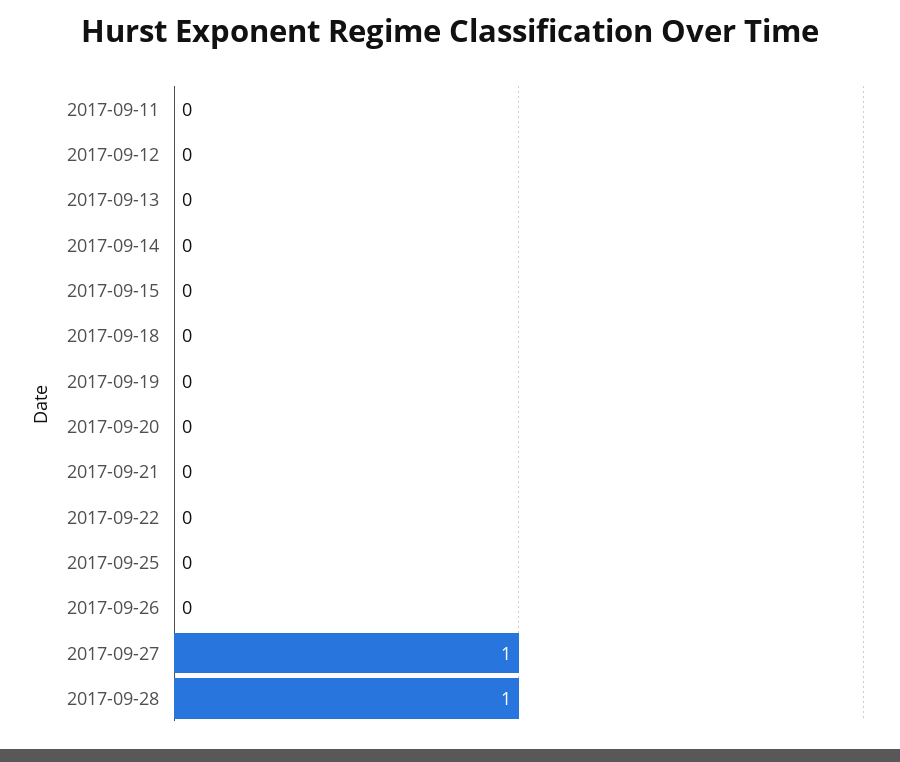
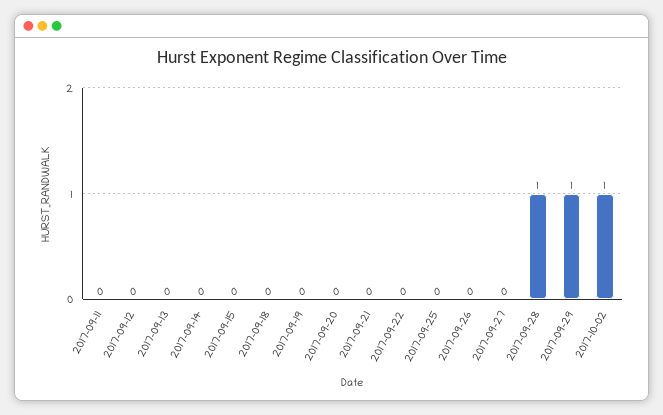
2017-09-27: 1 -> 0
2017-09-29: none -> 1
2017-10-02: none -> 1

